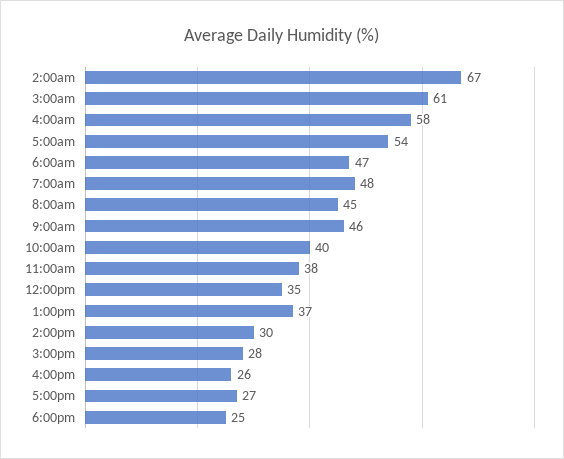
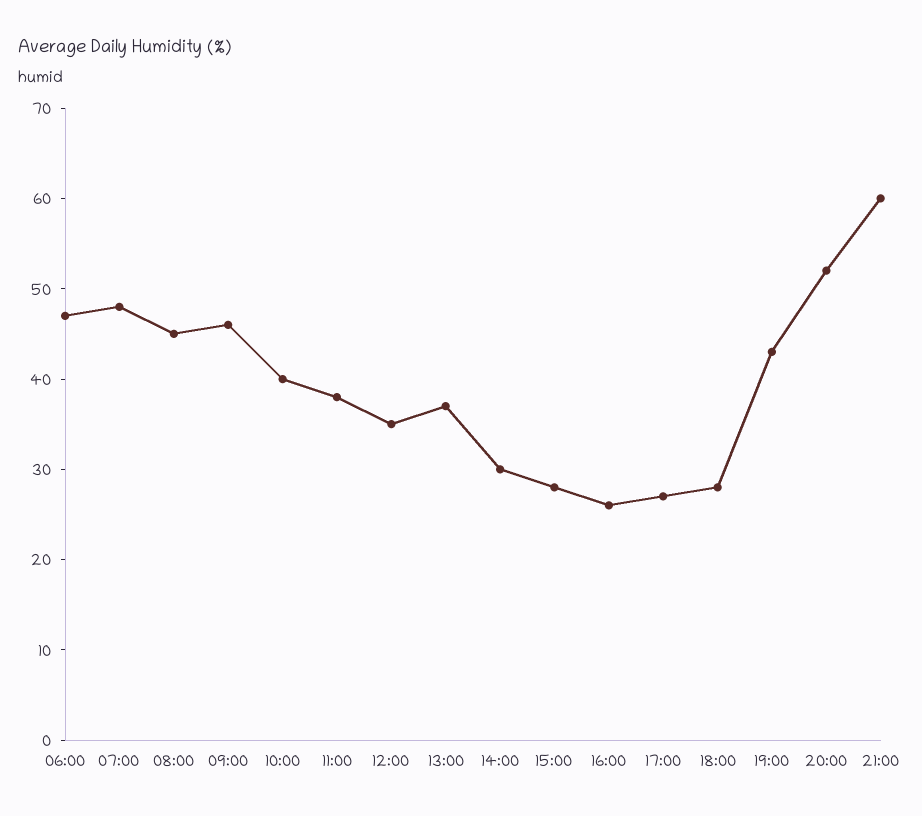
2:00am: 67 -> none
3:00am: 61 -> none
4:00am: 58 -> none
5:00am: 54 -> none
6:00pm: 25 -> 28
19:00: none -> 43
20:00: none -> 52
21:00: none -> 60

